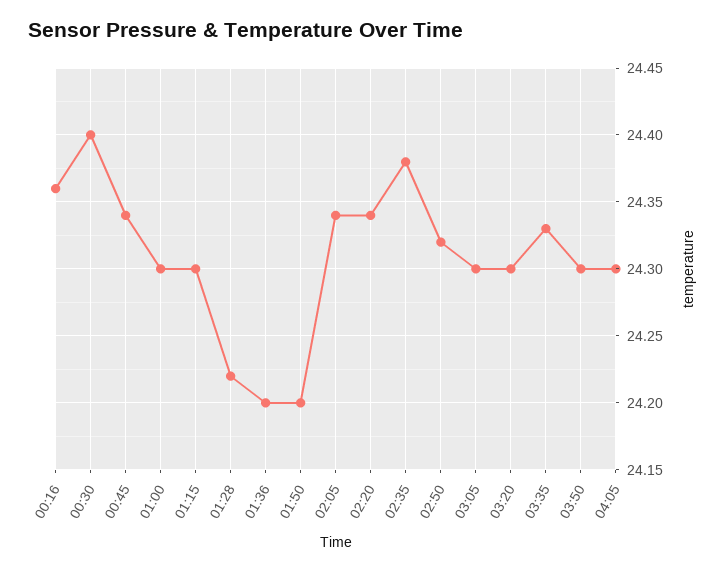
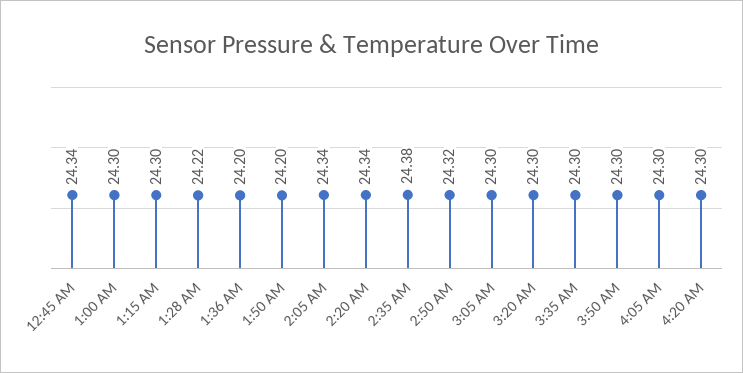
00:16: 24.36 -> none
00:30: 24.4 -> none
03:35: 24.33 -> 24.3
4:20 AM: none -> 24.3

